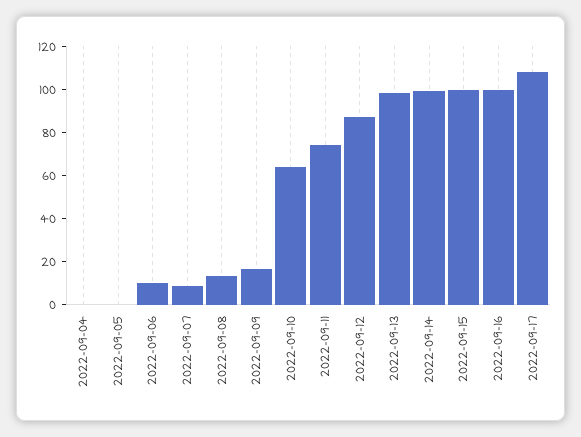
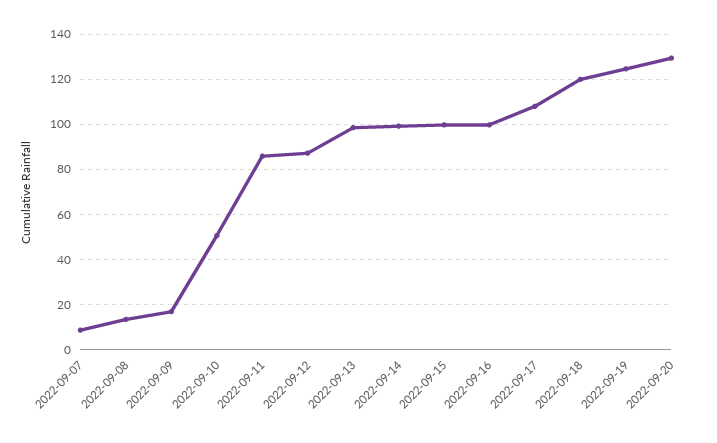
2022-09-04: 0 -> none
2022-09-05: 0 -> none
2022-09-06: 10 -> none
2022-09-10: 65 -> 50
2022-09-11: 75 -> 85
2022-09-18: none -> 120
2022-09-19: none -> 125
2022-09-20: none -> 130

